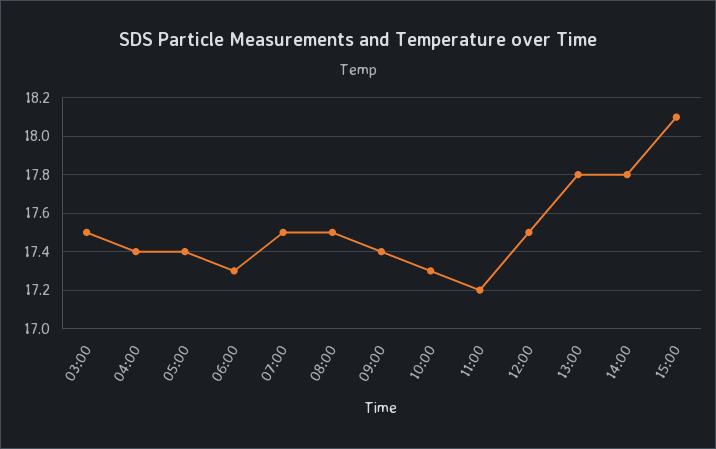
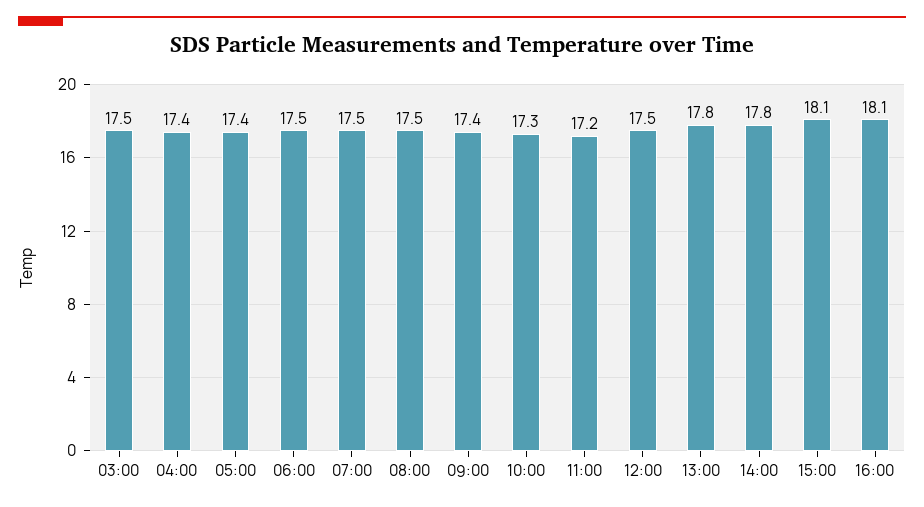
06:00: 17.3 -> 17.5
16:00: none -> 18.1

